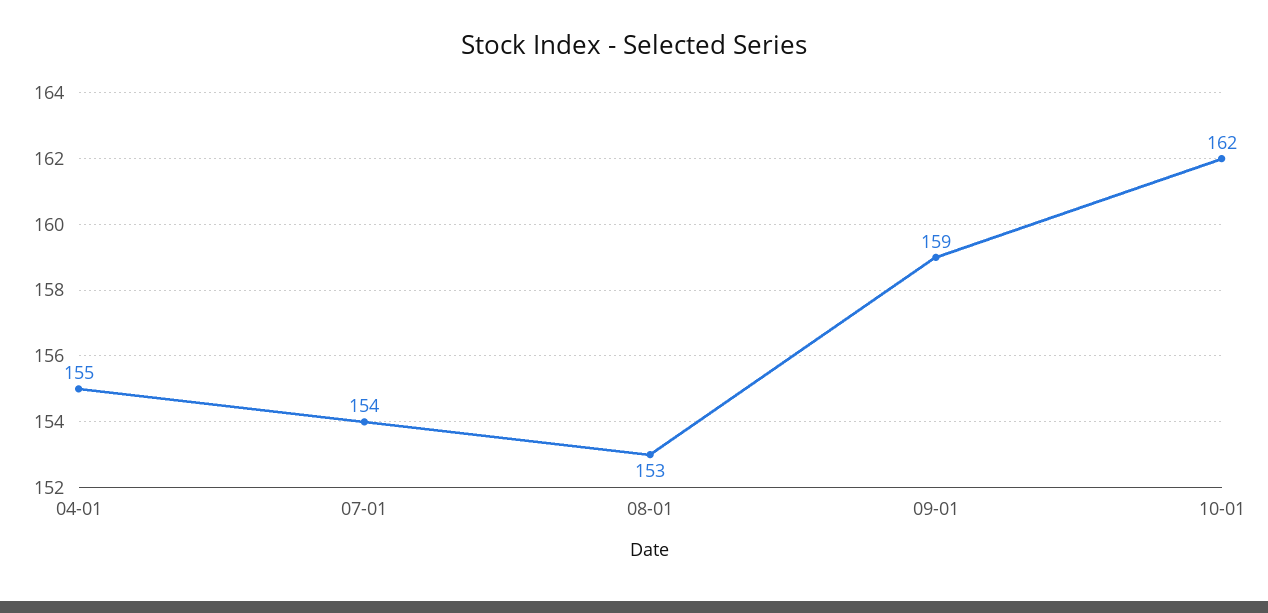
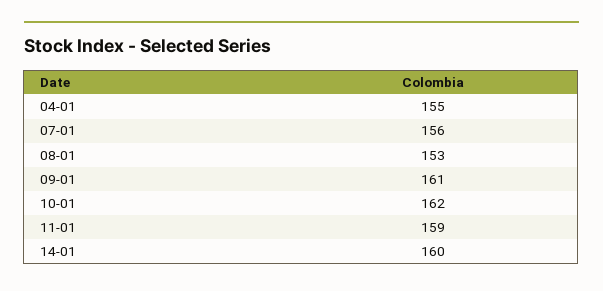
07-01: 154 -> 156
09-01: 159 -> 161
11-01: none -> 159
14-01: none -> 160

